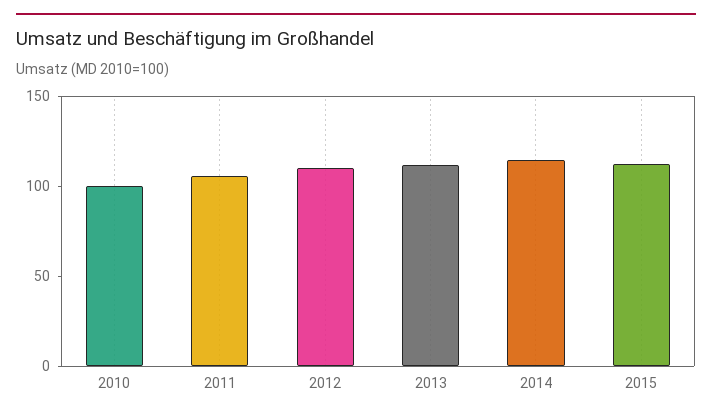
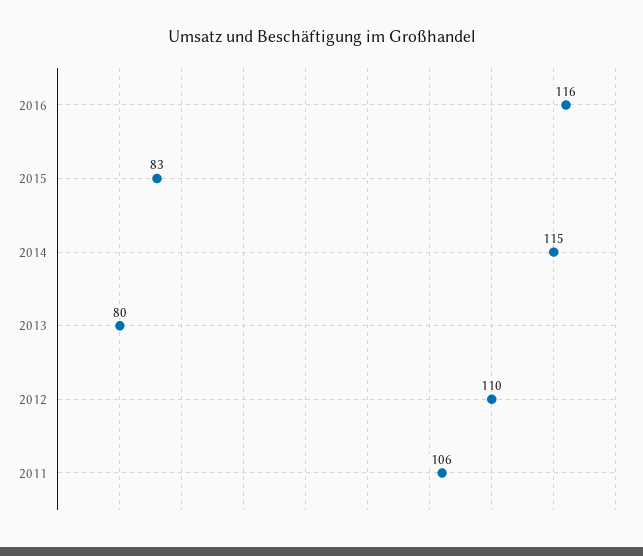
2010: 100 -> none
2013: 110 -> 80
2015: 110 -> 83
2016: none -> 116

